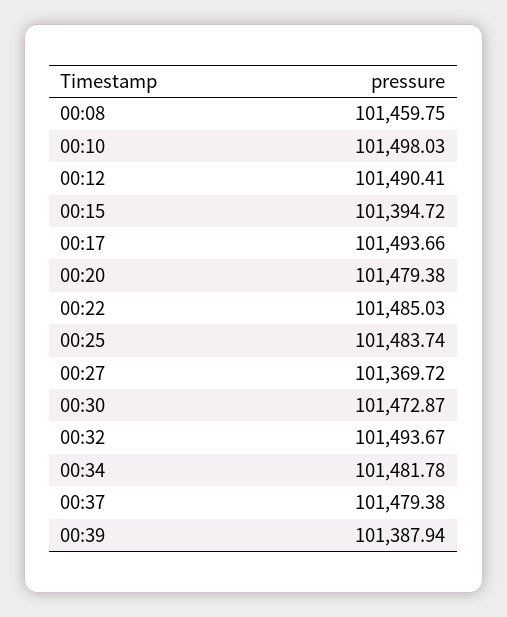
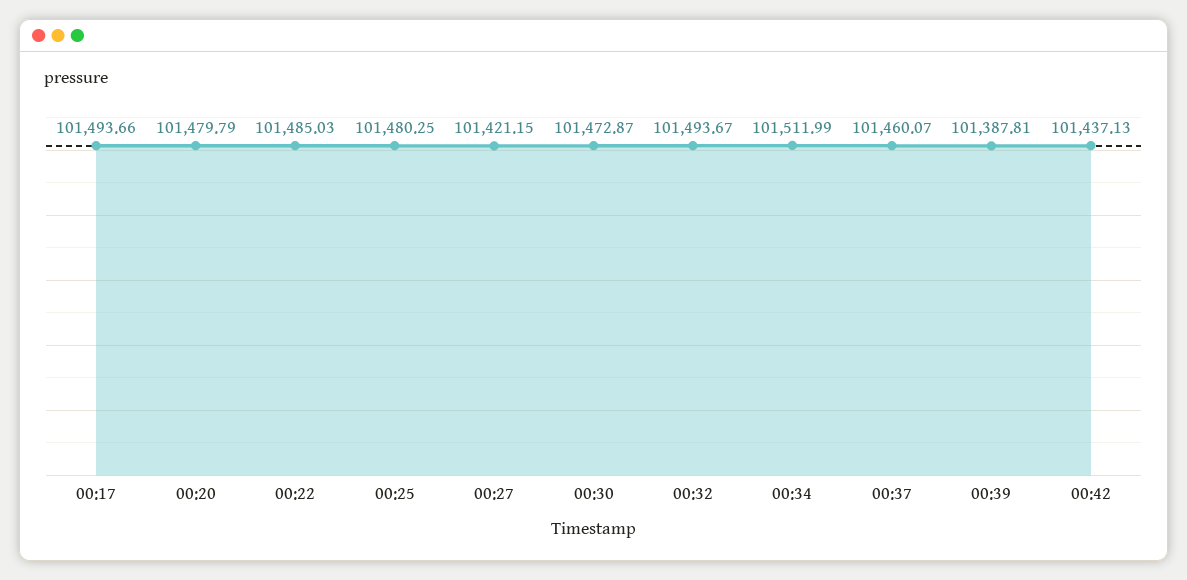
00:08: 101459.75 -> none
00:10: 101498.03 -> none
00:12: 101490.41 -> none
00:15: 101394.72 -> none
00:20: 101479.38 -> 101479.79
00:25: 101483.74 -> 101480.25
00:27: 101369.72 -> 101421.15
00:34: 101481.78 -> 101511.99
00:37: 101479.38 -> 101460.07
00:39: 101387.94 -> 101387.81
00:42: none -> 101437.13

